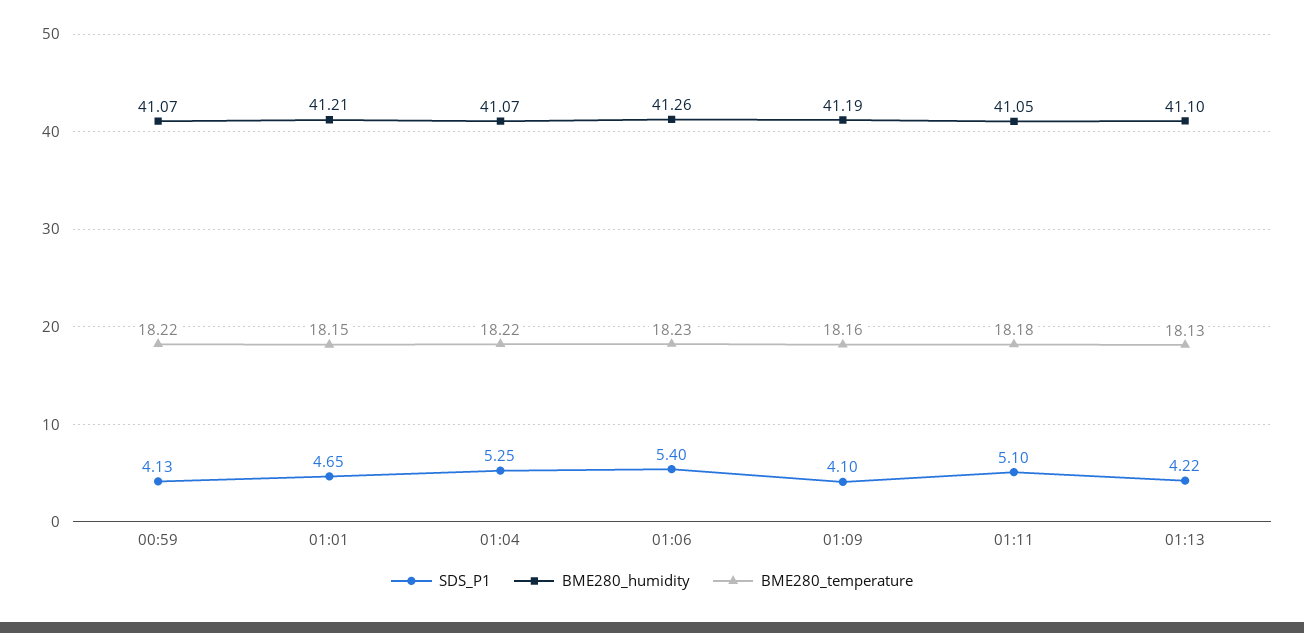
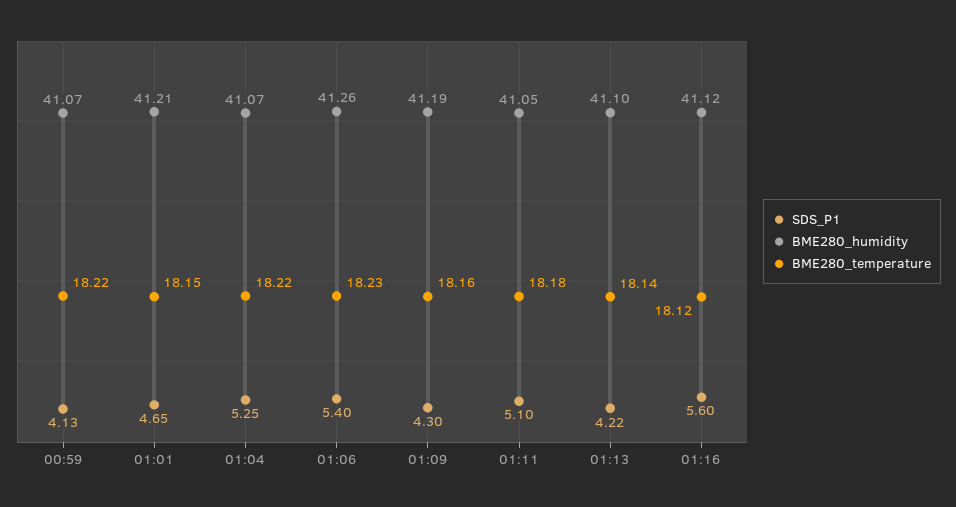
SDS_P1, 01:09: 4.1 -> 4.3
BME280_temperature, 01:13: 18.13 -> 18.14
SDS_P1, 01:16: none -> 5.6
BME280_humidity, 01:16: none -> 41.12
BME280_temperature, 01:16: none -> 18.12

